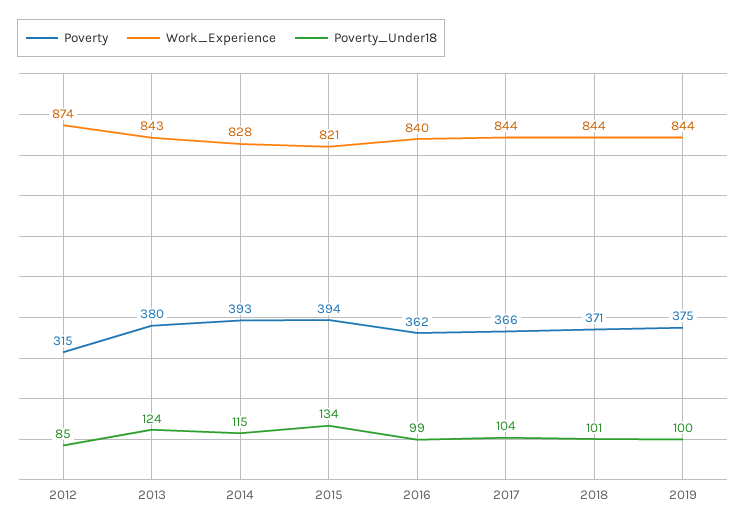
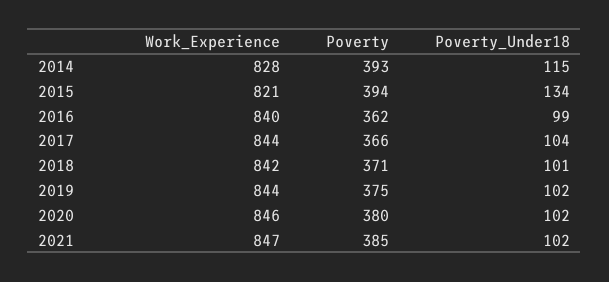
Poverty, 2012: 315 -> none
Work_Experience, 2012: 874 -> none
Poverty_Under18, 2012: 85 -> none
Poverty, 2013: 380 -> none
Work_Experience, 2013: 843 -> none
Poverty_Under18, 2013: 124 -> none
Work_Experience, 2018: 844 -> 842
Poverty_Under18, 2019: 100 -> 102
Work_Experience, 2020: none -> 846
Poverty, 2020: none -> 380
Poverty_Under18, 2020: none -> 102
Work_Experience, 2021: none -> 847
Poverty, 2021: none -> 385
Poverty_Under18, 2021: none -> 102

